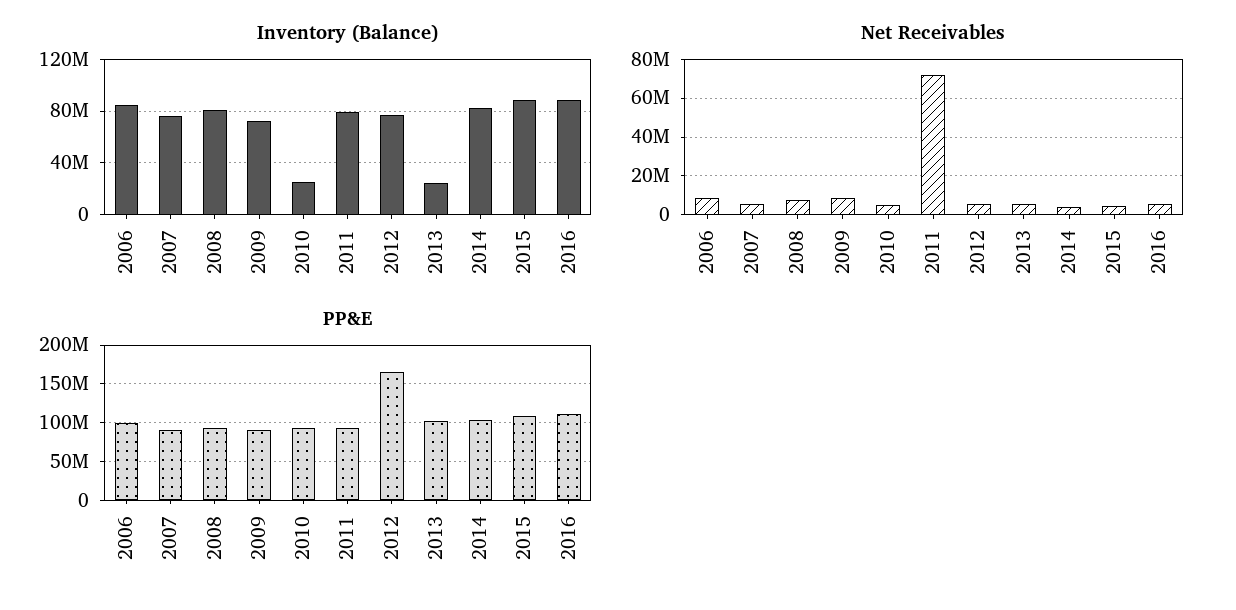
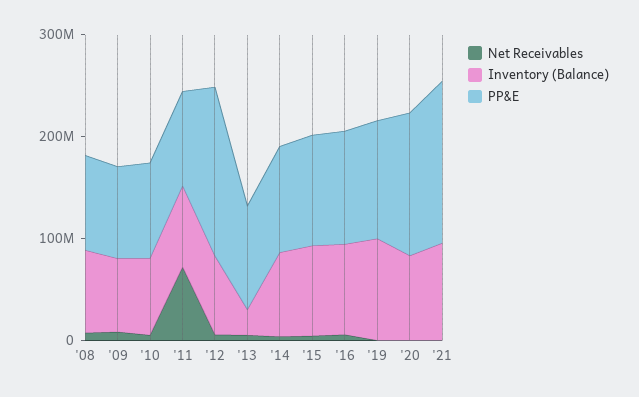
Inventory (Balance), 2006: 85000000 -> none
Inventory (Balance), 2007: 75000000 -> none
Inventory (Balance), 2010: 25000000 -> 80000000
Net Receivables, 2006: 10000000 -> none
Net Receivables, 2007: 5000000 -> none
PP&E, 2006: 100000000 -> none
PP&E, 2007: 90000000 -> none
Net Receivables, '19: none -> 0
Inventory (Balance), '19: none -> 100000000
PP&E, '19: none -> 120000000
Net Receivables, '20: none -> 0
Inventory (Balance), '20: none -> 80000000
PP&E, '20: none -> 140000000
Net Receivables, '21: none -> 0
Inventory (Balance), '21: none -> 100000000
PP&E, '21: none -> 160000000

